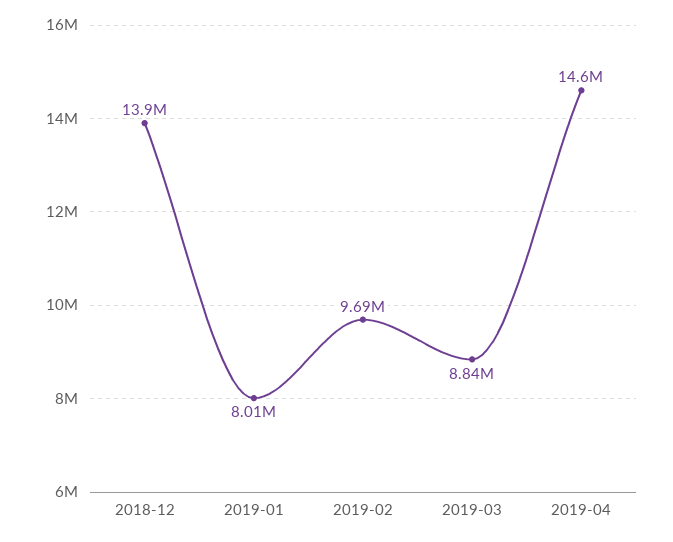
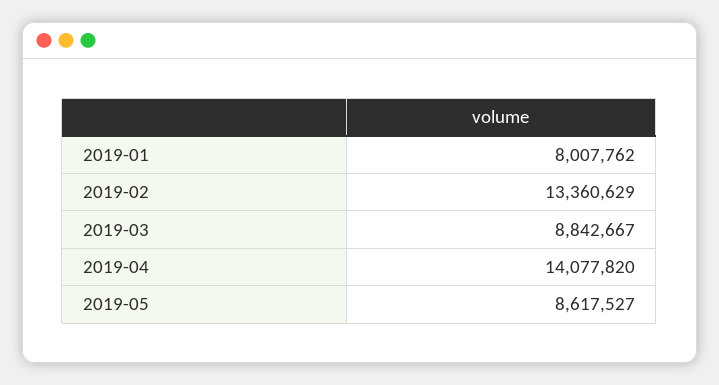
2018-12: 13900000 -> none
2019-02: 9690000 -> 13360629
2019-04: 14600000 -> 14077820
2019-05: none -> 8617527

